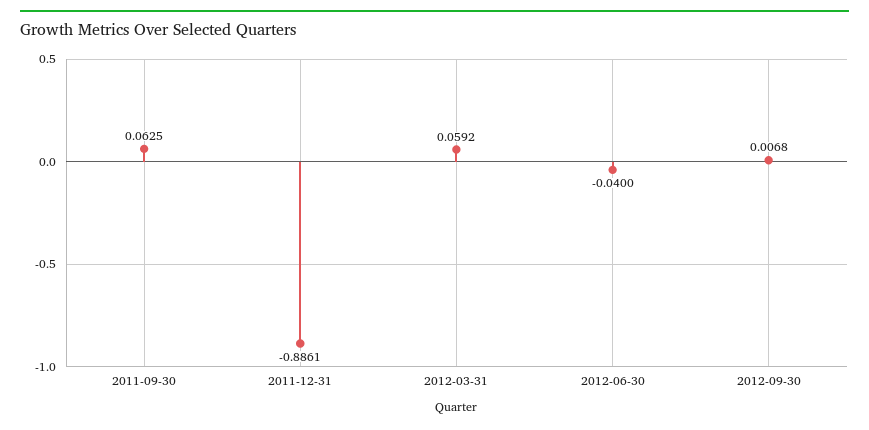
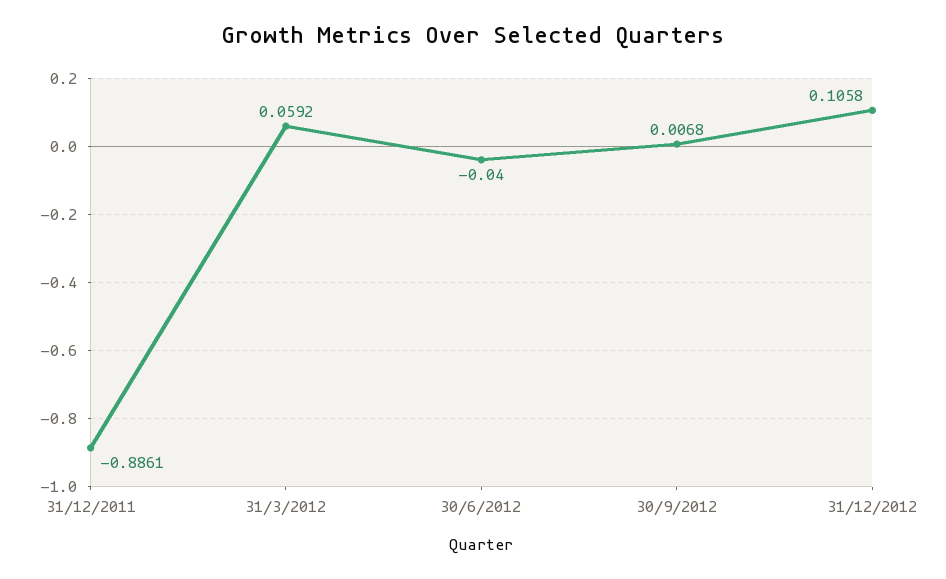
2011-09-30: 0.0625 -> none
31/12/2012: none -> 0.1058

